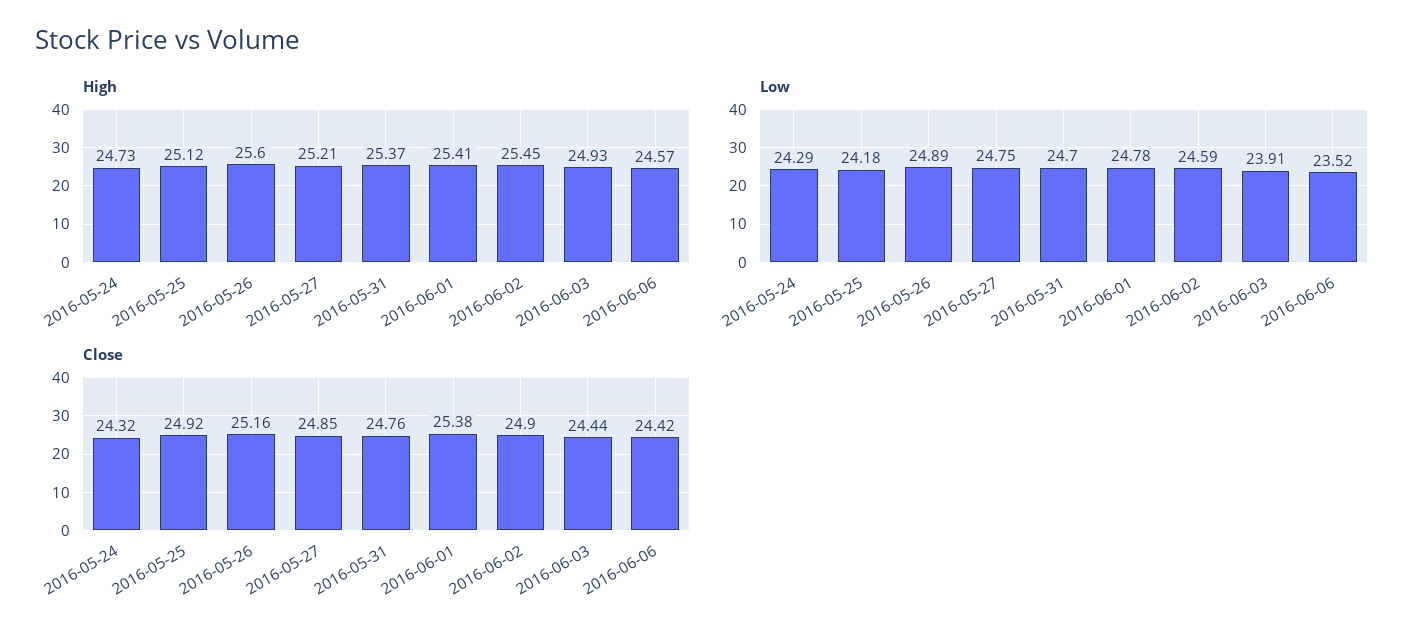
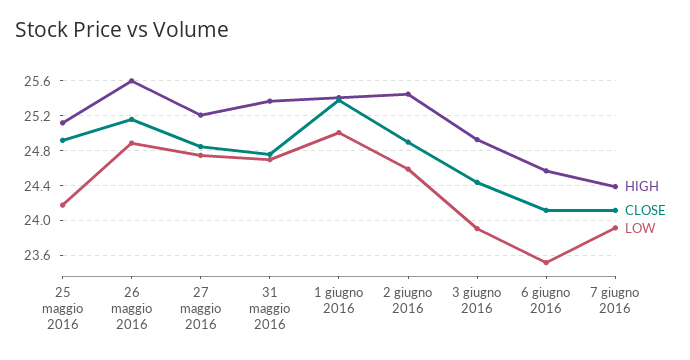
High, 2016-05-24: 24.73 -> none
Low, 2016-05-24: 24.29 -> none
Low, 2016-06-01: 24.78 -> 25
Close, 2016-05-24: 24.32 -> none
Close, 2016-06-06: 24.42 -> 24.1
High, 7 giugno 2016: none -> 24.4
Close, 7 giugno 2016: none -> 24.1
Low, 7 giugno 2016: none -> 23.9

